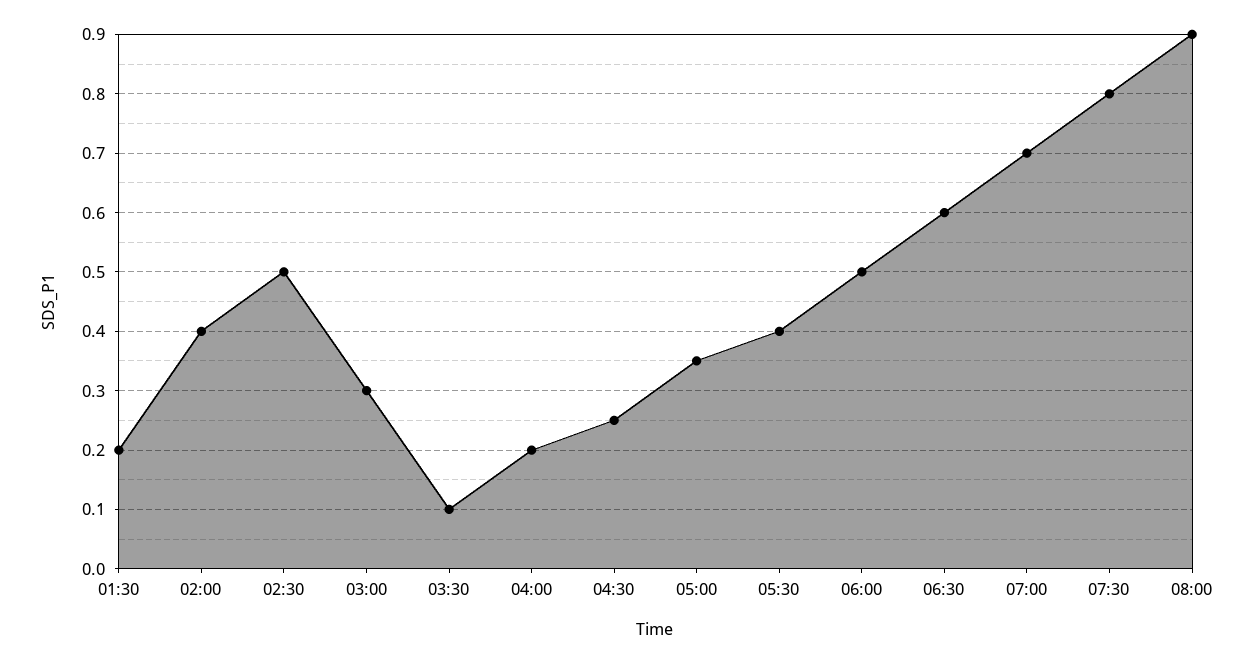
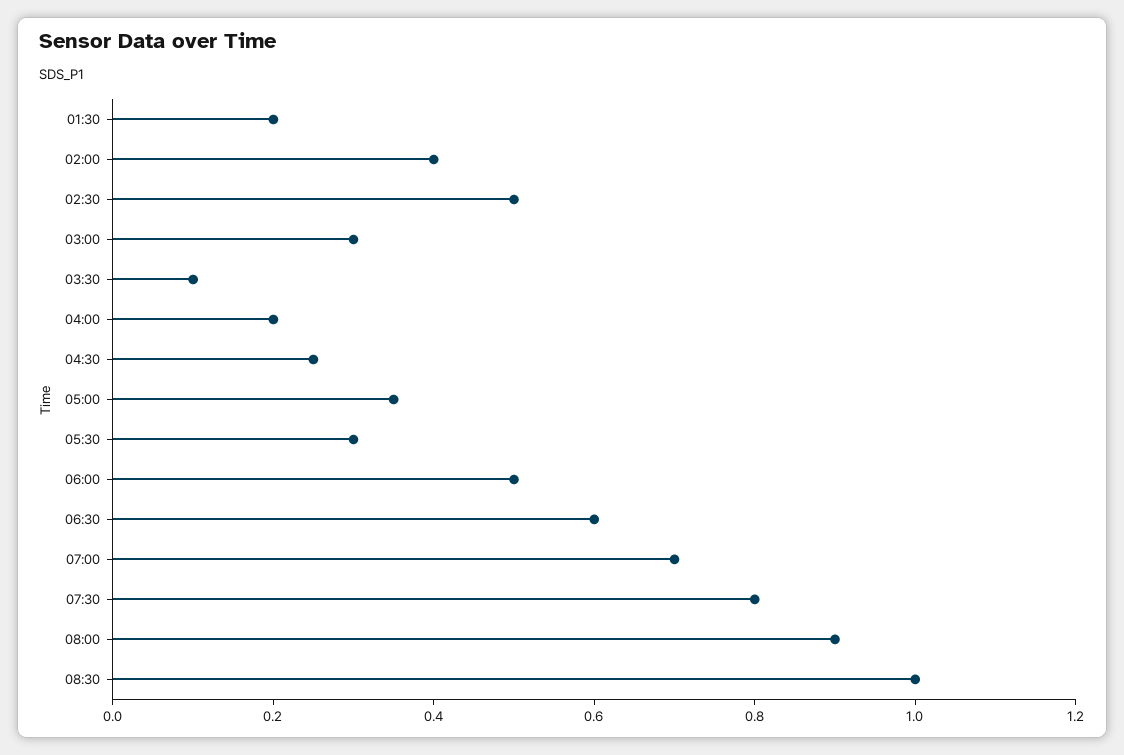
05:30: 0.4 -> 0.3
08:30: none -> 1

